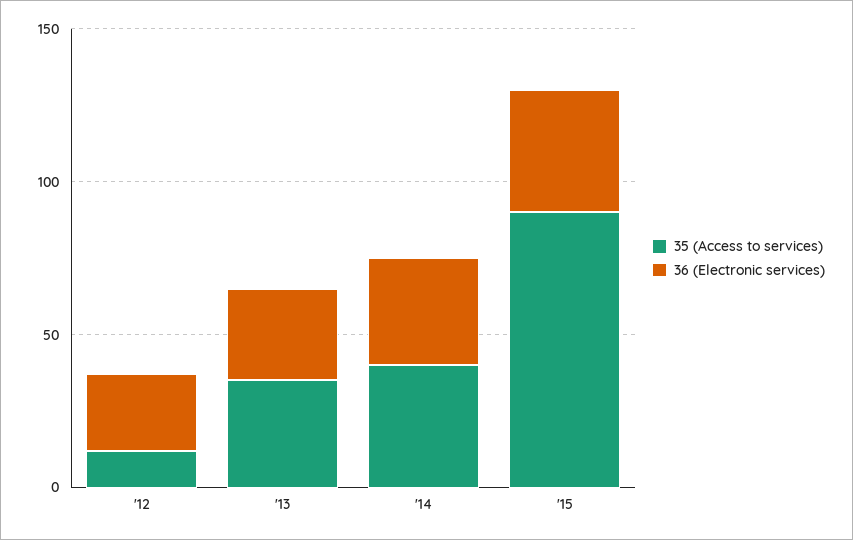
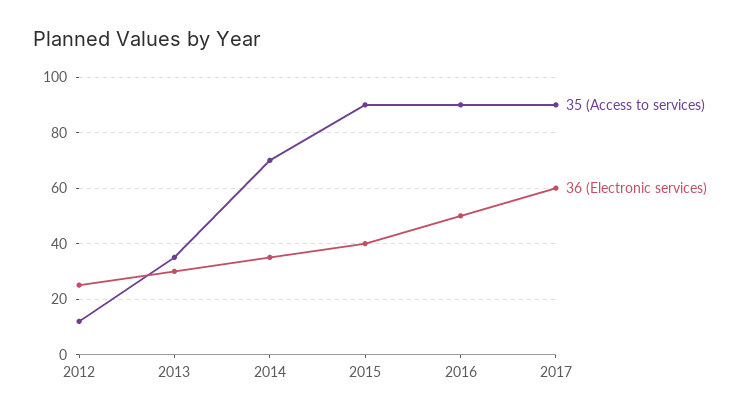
35 (Access to services), '14: 40 -> 70
35 (Access to services), 2016: none -> 90
36 (Electronic services), 2016: none -> 50
35 (Access to services), 2017: none -> 90
36 (Electronic services), 2017: none -> 60

